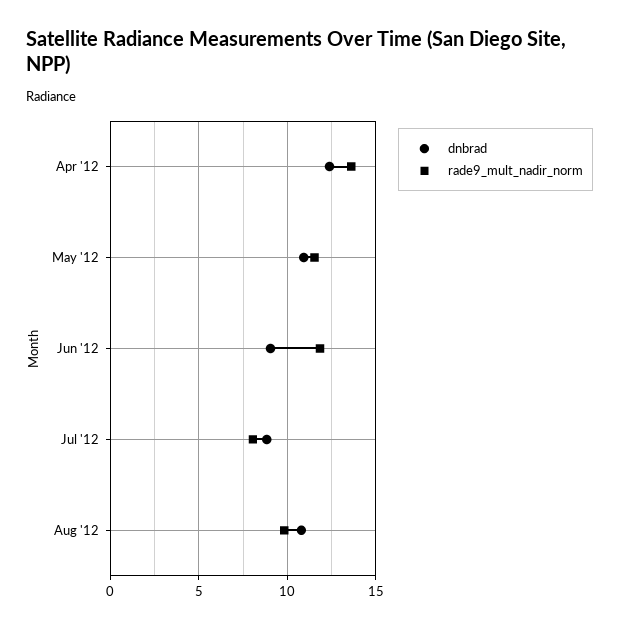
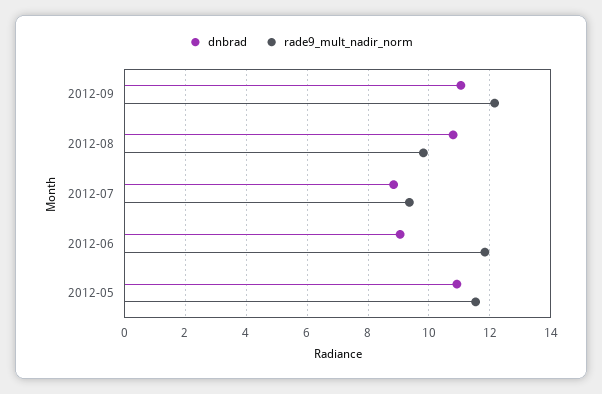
dnbrad, Apr '12: 12.5 -> none
rade9_mult_nadir_norm, Apr '12: 13.5 -> none
rade9_mult_nadir_norm, Jul '12: 8 -> 9.4
dnbrad, 2012-09: none -> 11
rade9_mult_nadir_norm, 2012-09: none -> 12.2

